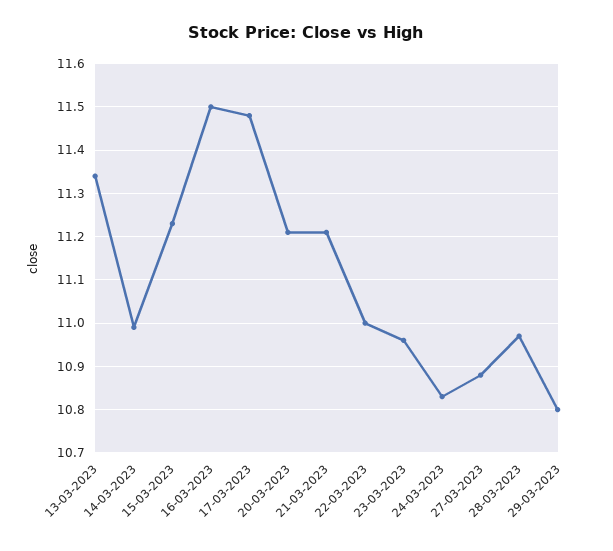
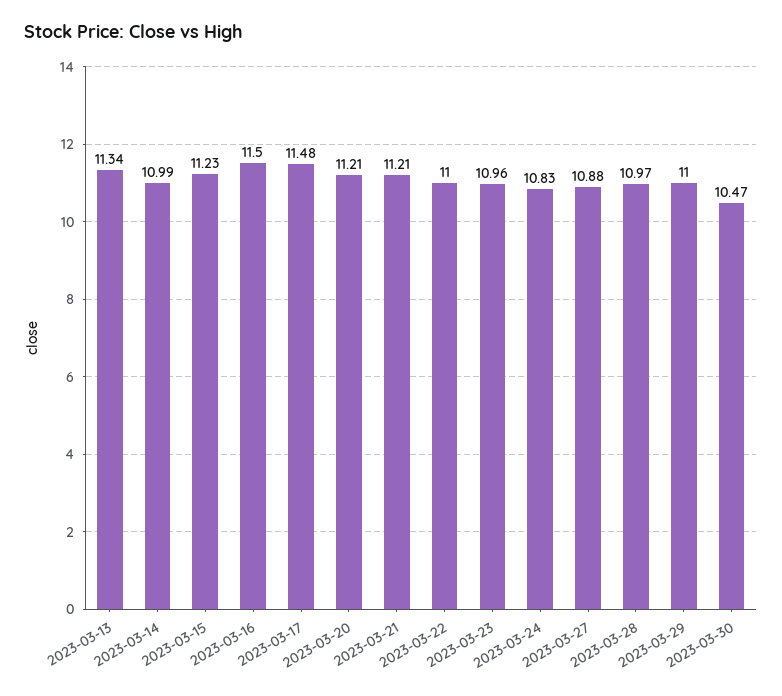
29-03-2023: 10.8 -> 11
2023-03-30: none -> 10.47

